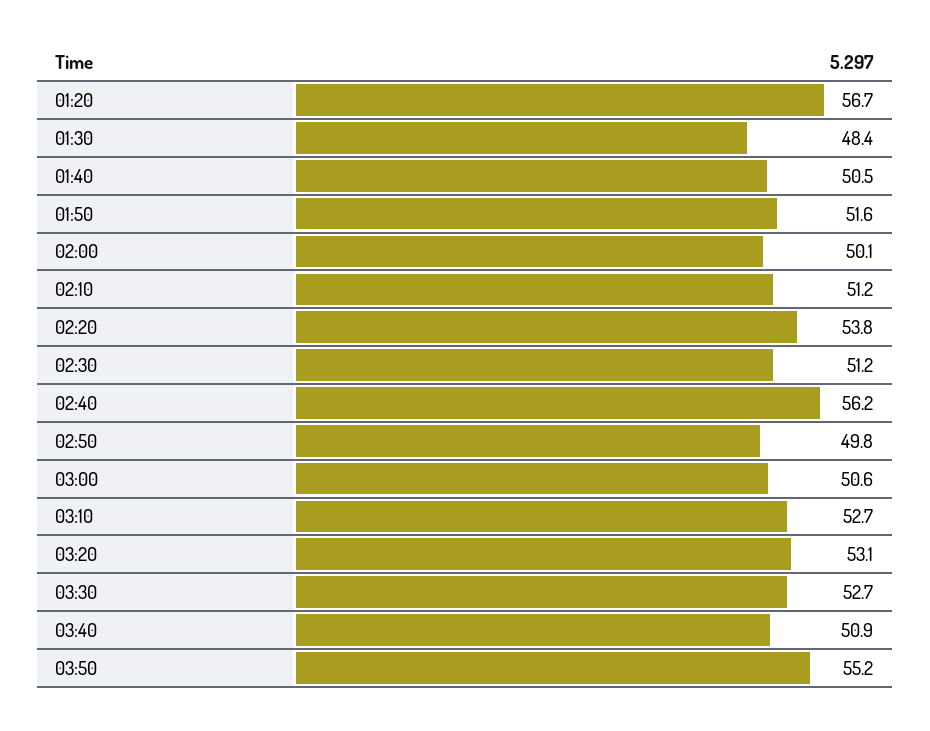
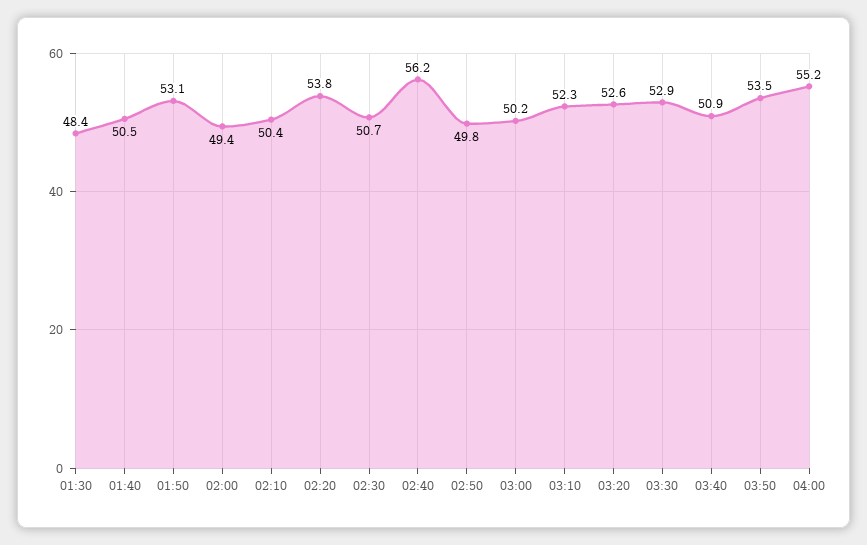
01:20: 56.7 -> none
01:50: 51.6 -> 53.1
02:00: 50.1 -> 49.4
02:10: 51.2 -> 50.4
02:30: 51.2 -> 50.7
03:00: 50.6 -> 50.2
03:10: 52.7 -> 52.3
03:20: 53.1 -> 52.6
03:30: 52.7 -> 52.9
03:50: 55.2 -> 53.5
04:00: none -> 55.2

